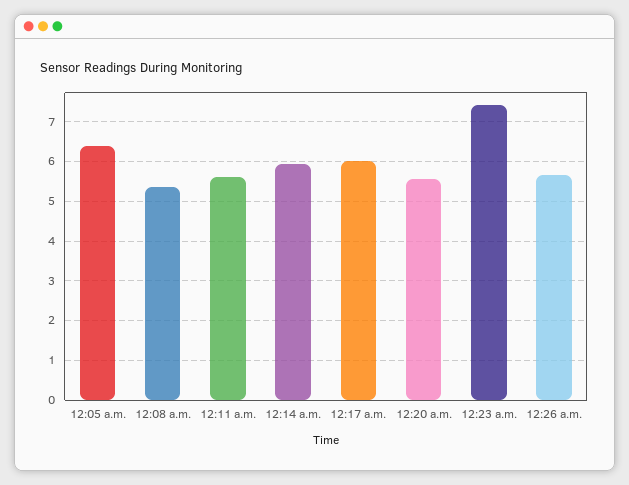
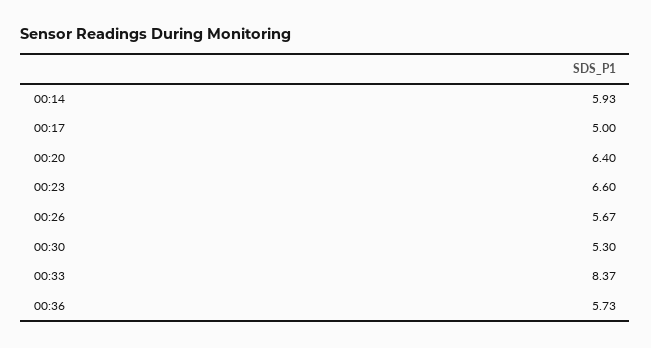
12:05 a.m.: 6.4 -> none
12:08 a.m.: 5.4 -> none
12:11 a.m.: 5.6 -> none
12:17 a.m.: 6 -> 5
12:20 a.m.: 5.6 -> 6.4
12:23 a.m.: 7.4 -> 6.6
00:30: none -> 5.3
00:33: none -> 8.37
00:36: none -> 5.73

